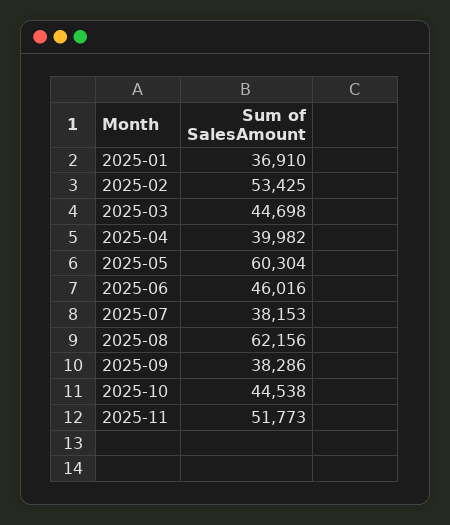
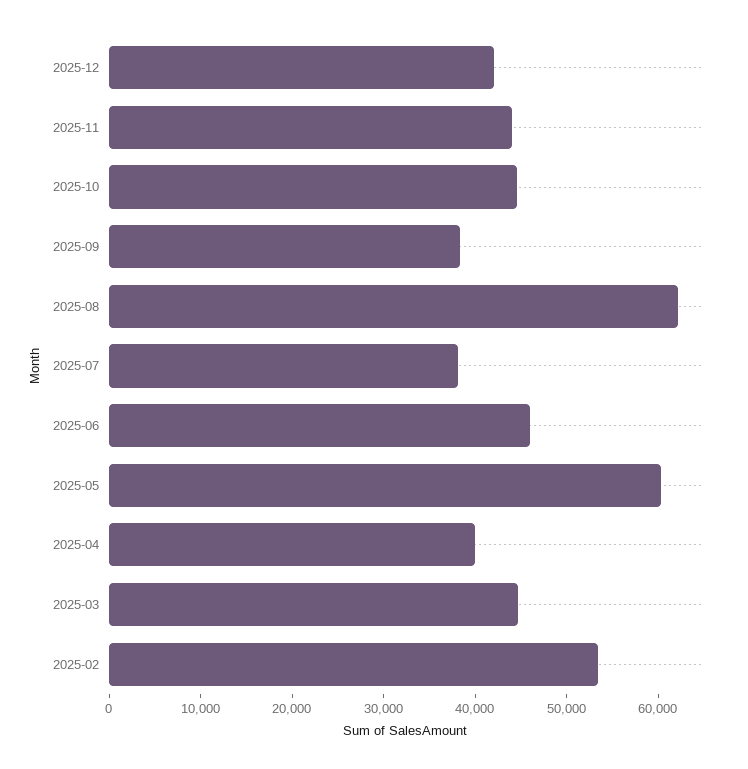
2025-01: 36910 -> none
2025-11: 51773 -> 44000
2025-12: none -> 42000

